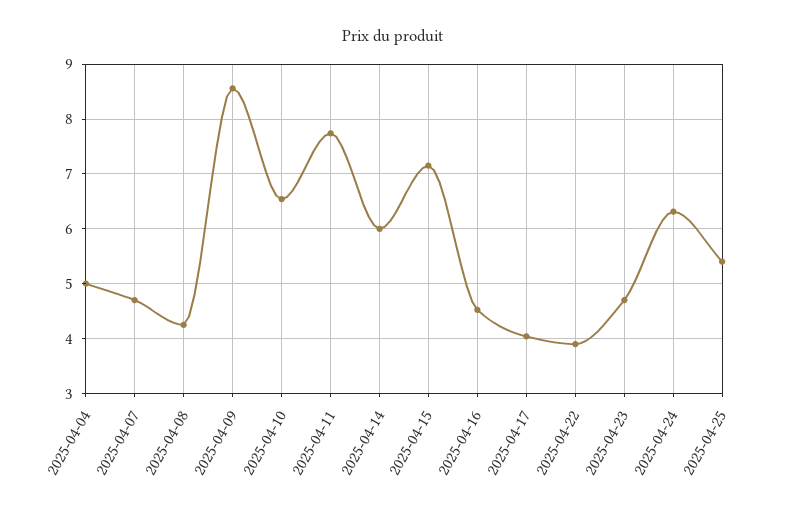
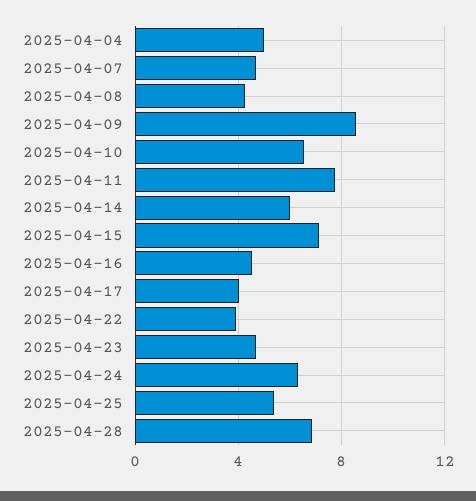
2025-04-28: none -> 7

